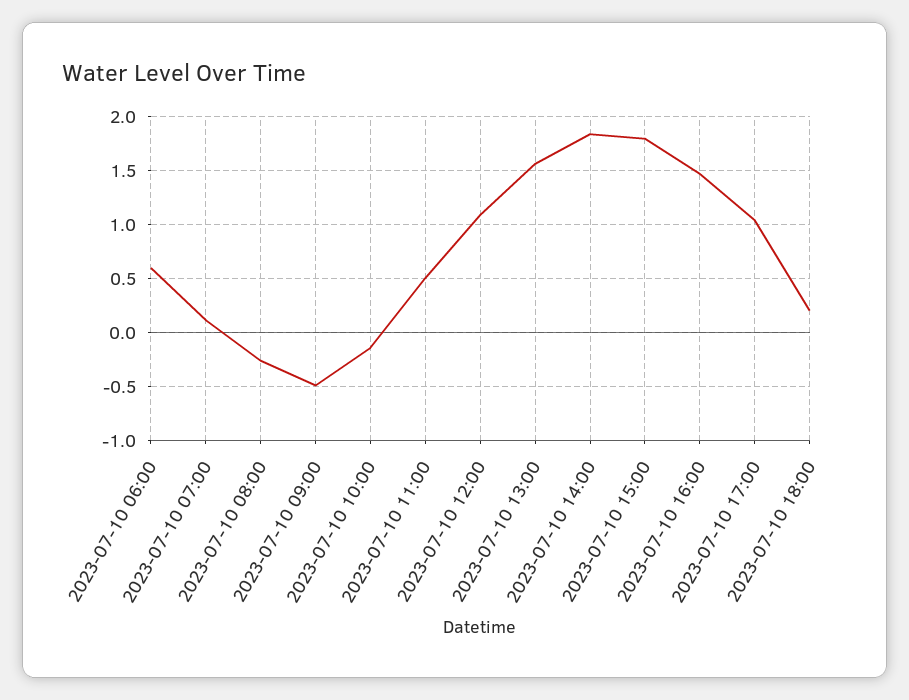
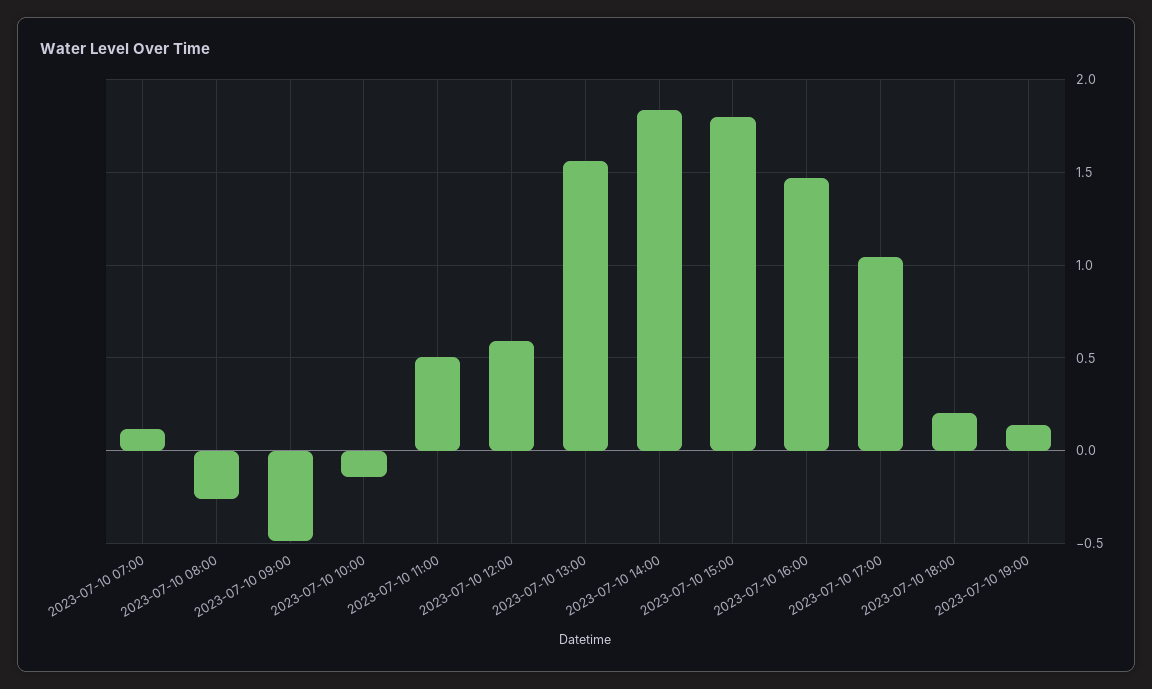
2023-07-10 06:00: 0.6 -> none
2023-07-10 12:00: 1.1 -> 0.6
2023-07-10 19:00: none -> 0.15

